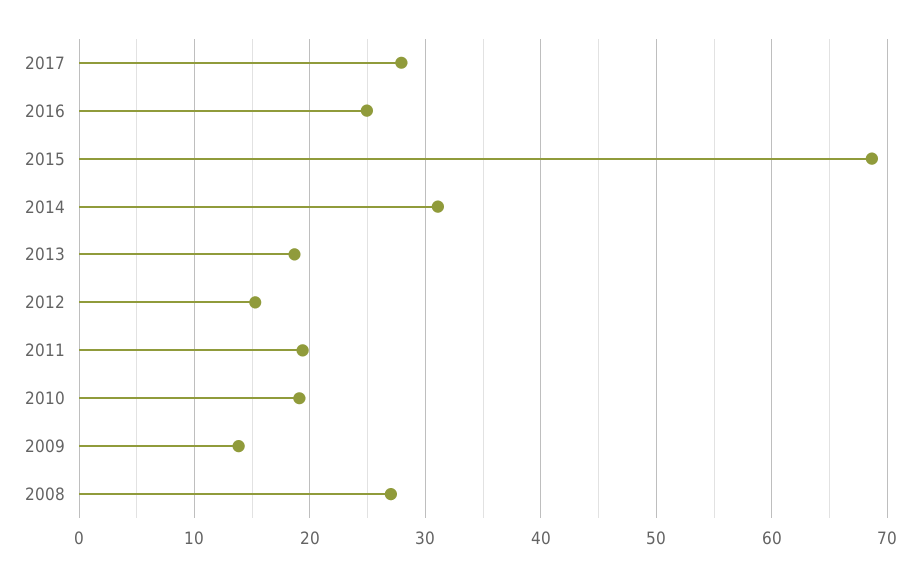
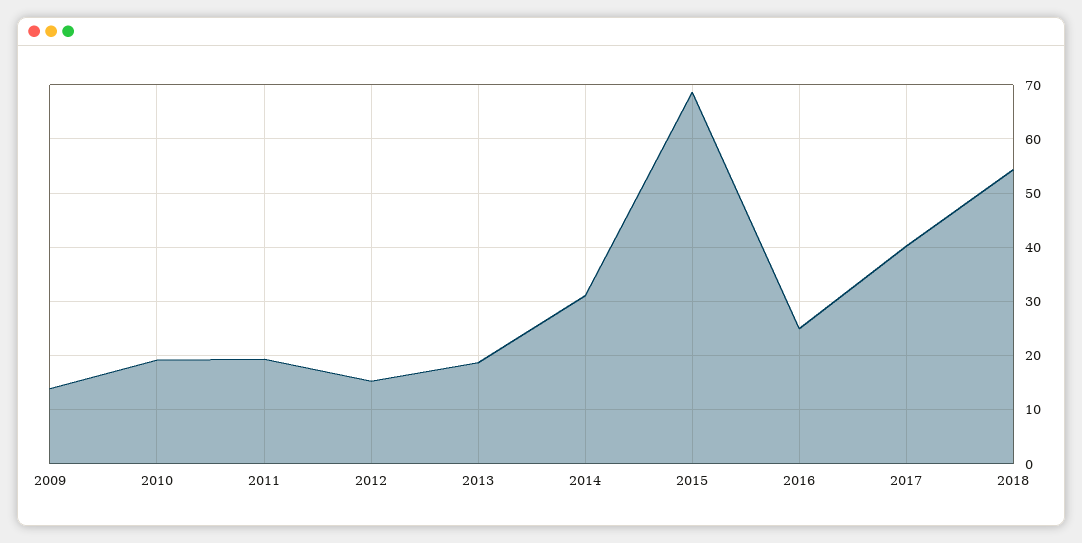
2017: 28 -> 40
2008: 27 -> none
2018: none -> 54

